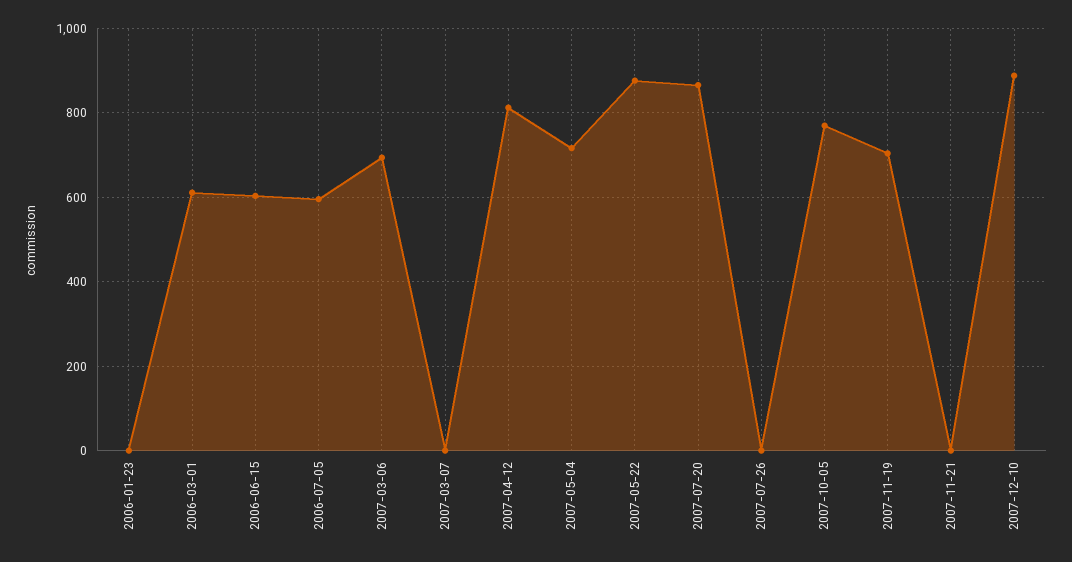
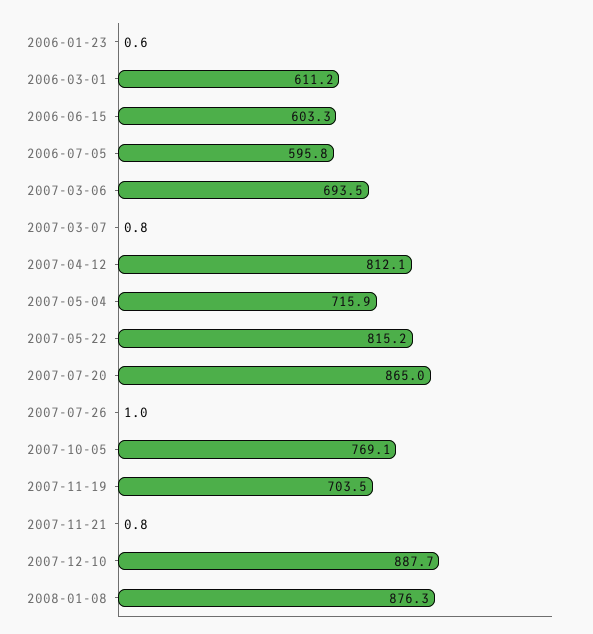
2007-05-22: 880 -> 815.2
2008-01-08: none -> 876.3

